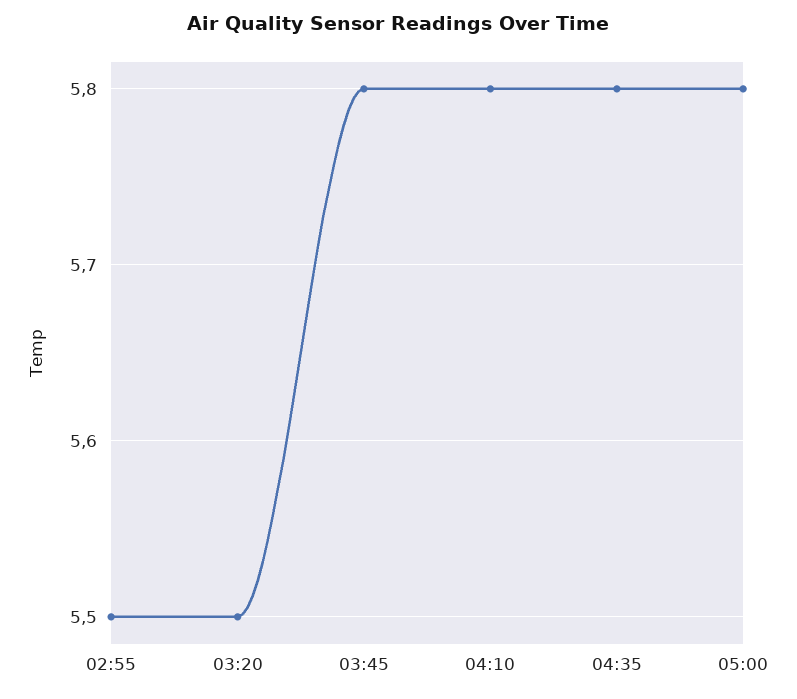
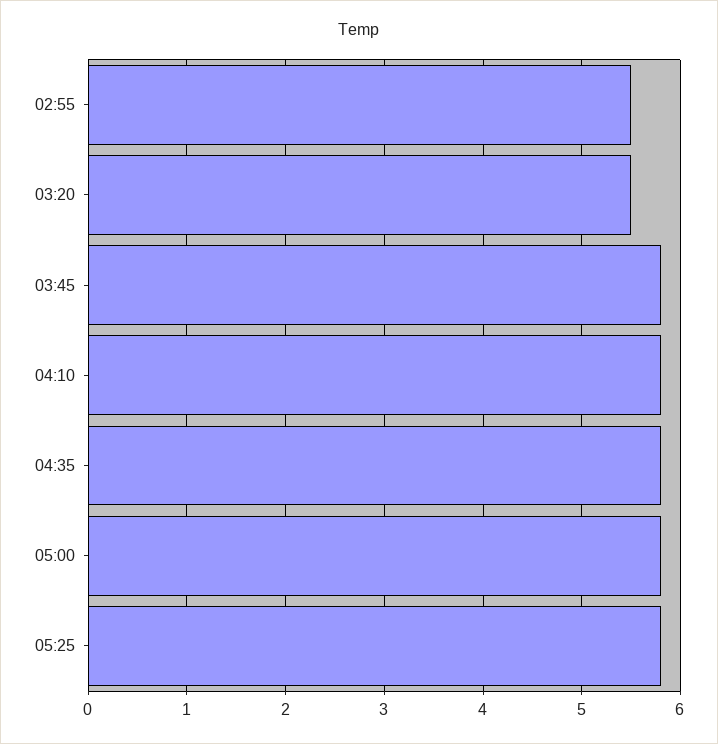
05:25: none -> 5.8

